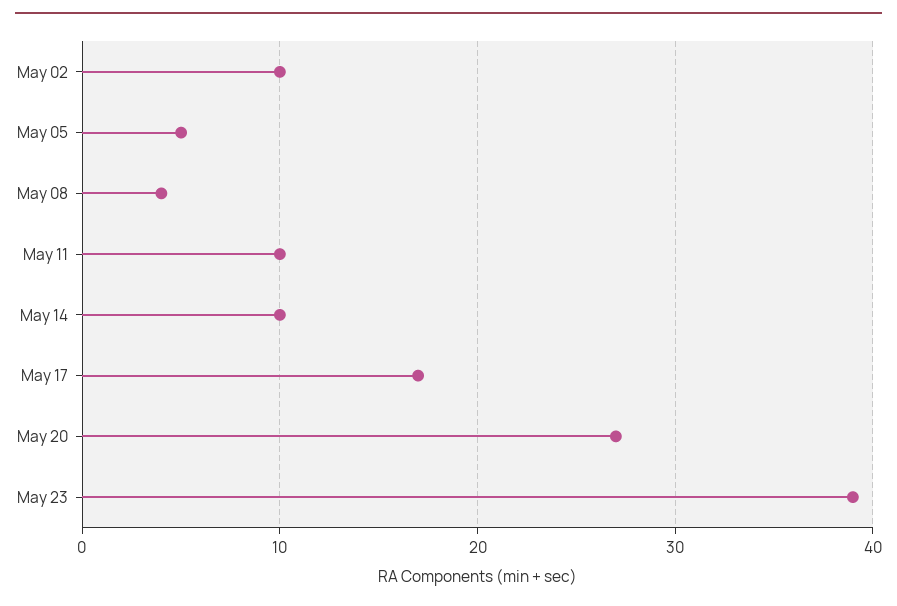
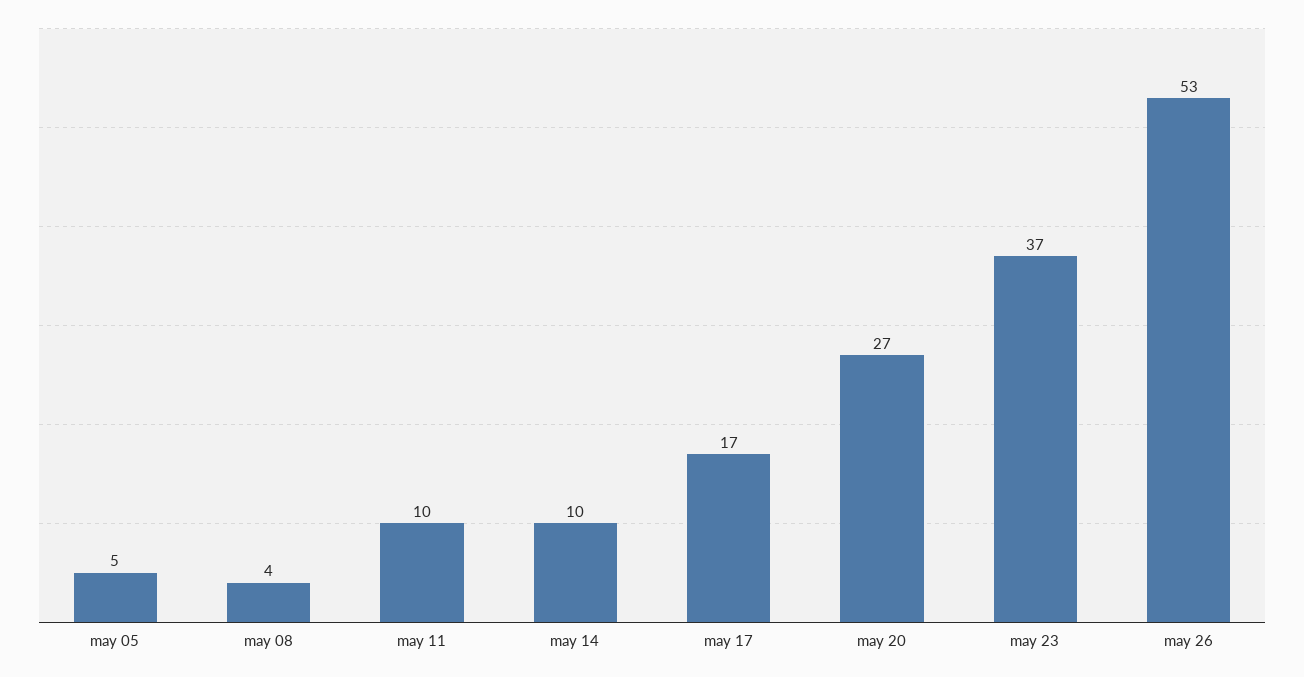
May 02: 10 -> none
May 23: 39 -> 37
may 26: none -> 53

